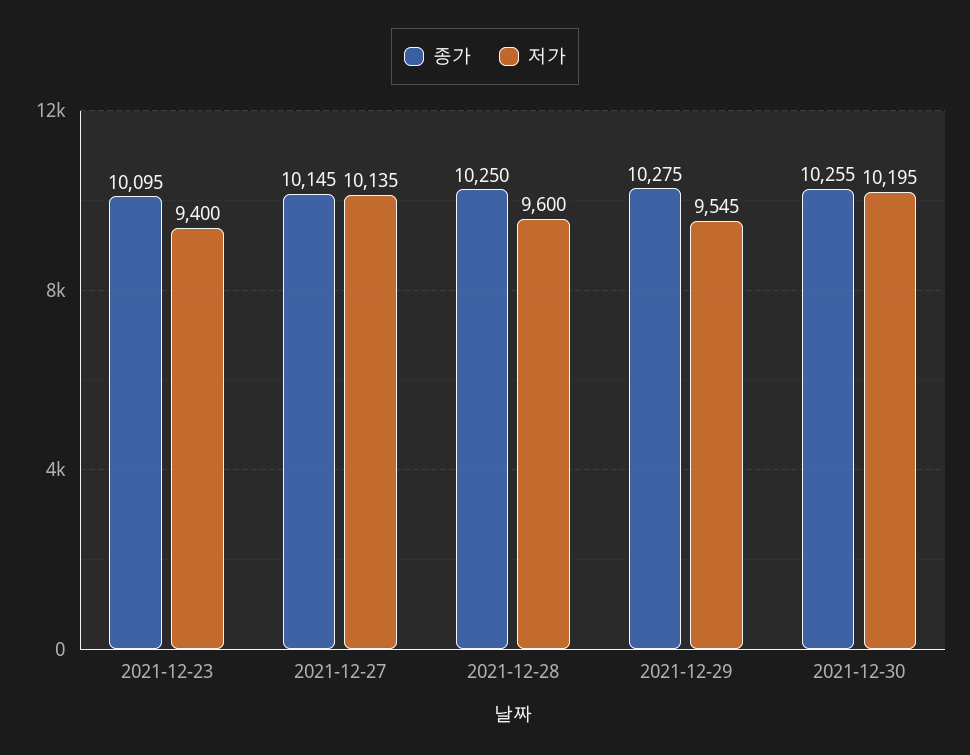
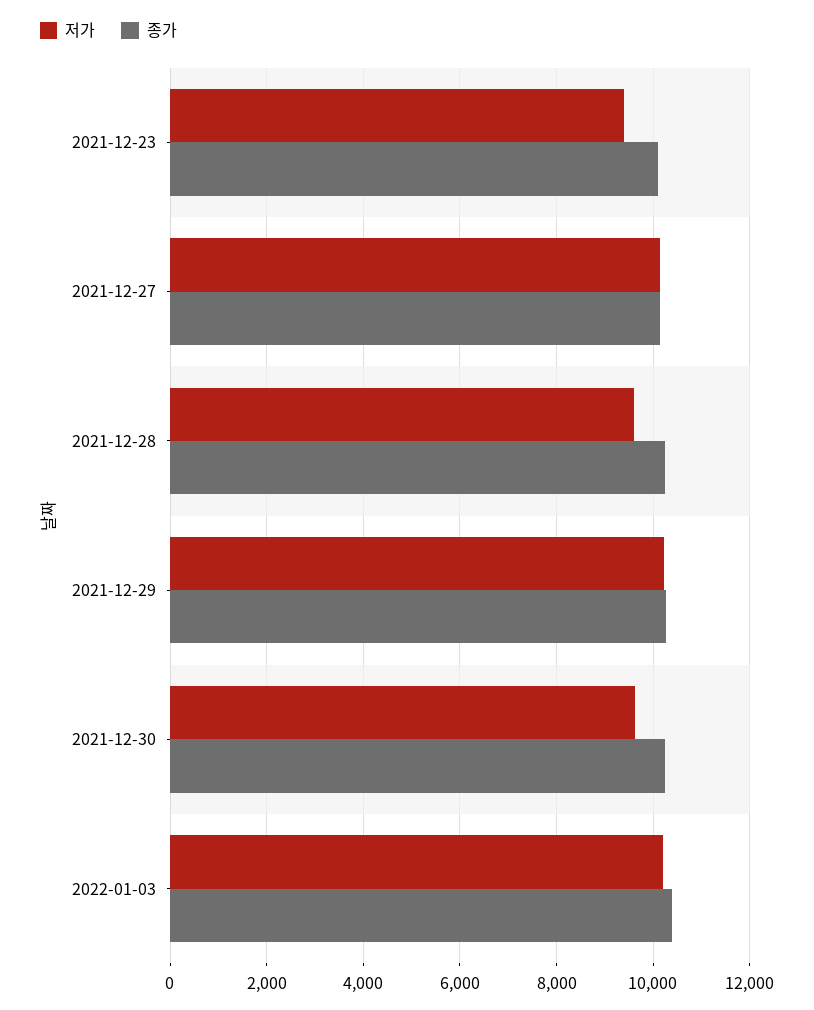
저가, 2021-12-29: 9545 -> 10200
저가, 2021-12-30: 10195 -> 9600
저가, 2022-01-03: none -> 10200
종가, 2022-01-03: none -> 10400

